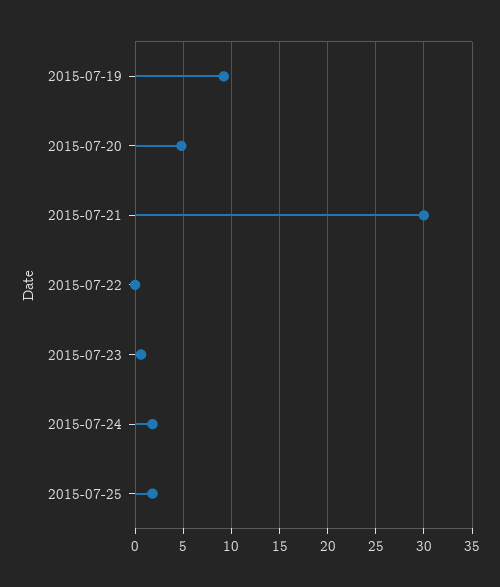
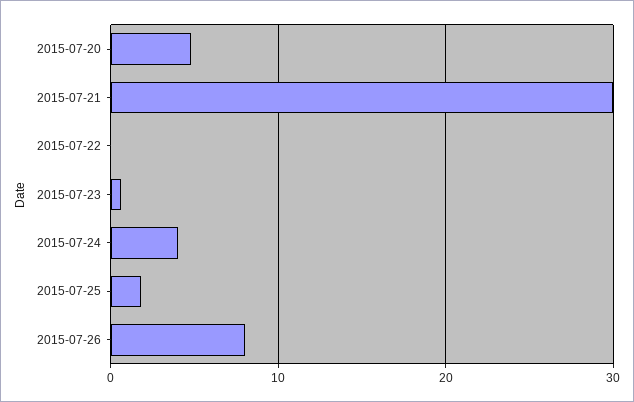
2015-07-19: 9 -> none
2015-07-24: 2 -> 4
2015-07-26: none -> 8

